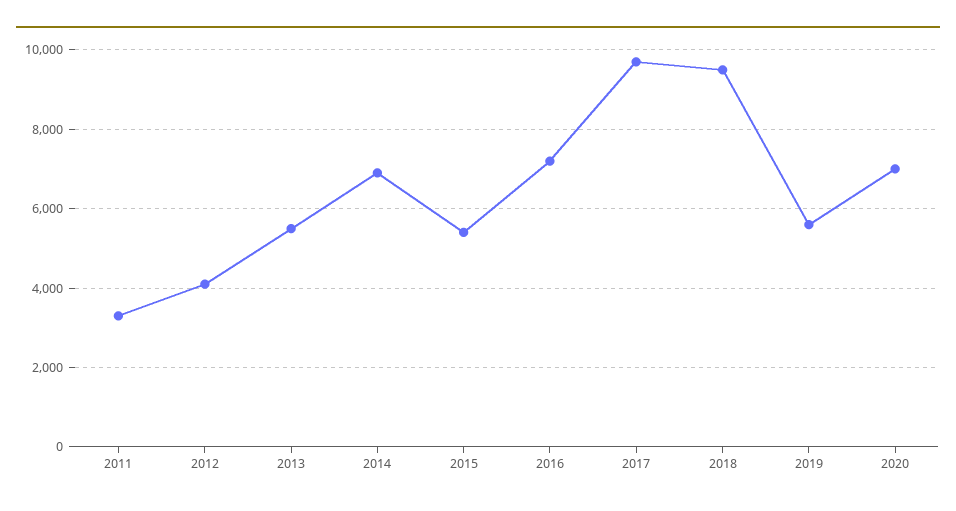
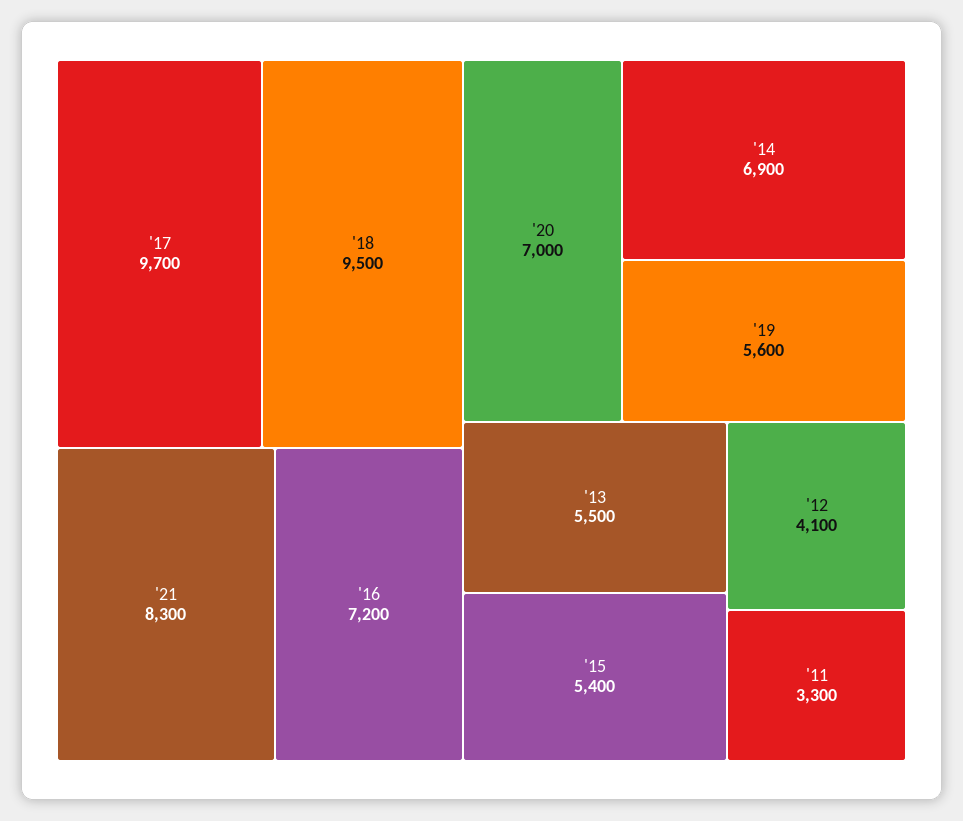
'21: none -> 8300

